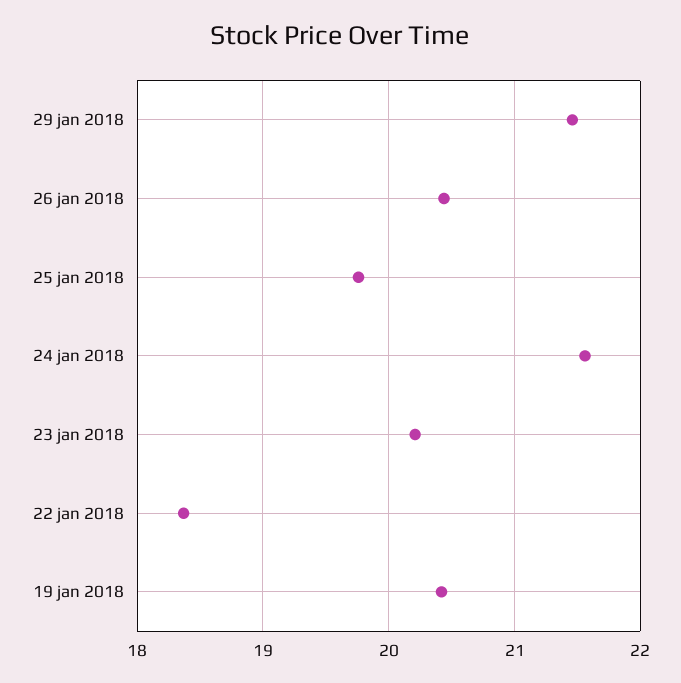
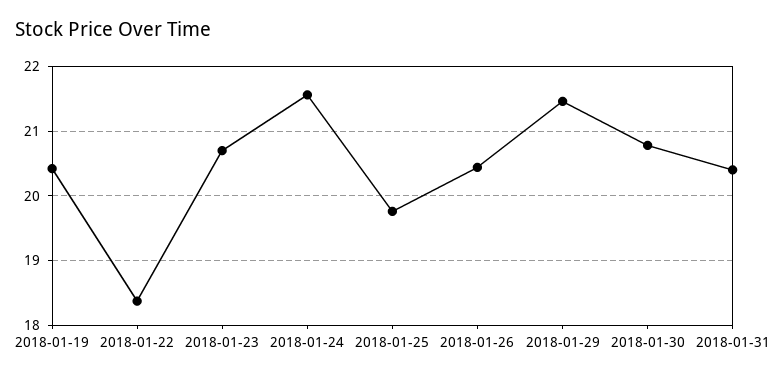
23 jan 2018: 20.2 -> 20.7
2018-01-30: none -> 20.8
2018-01-31: none -> 20.4

